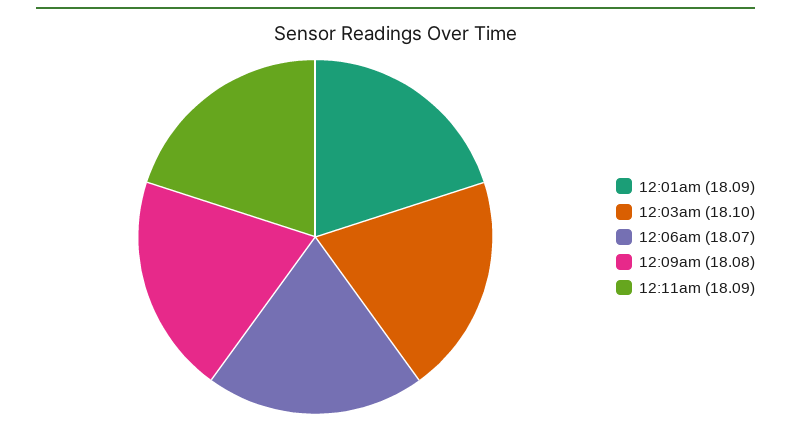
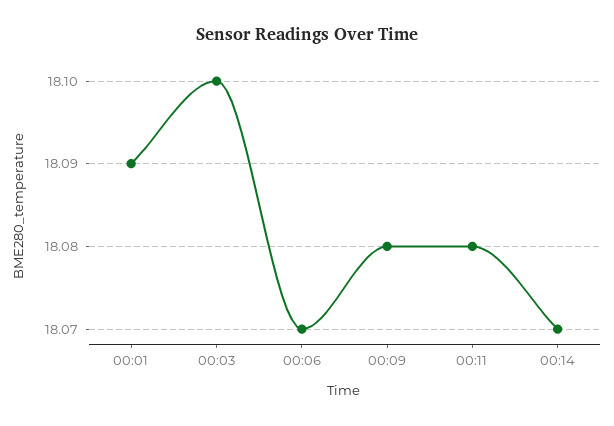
12:11am: 18.09 -> 18.08
00:14: none -> 18.07

